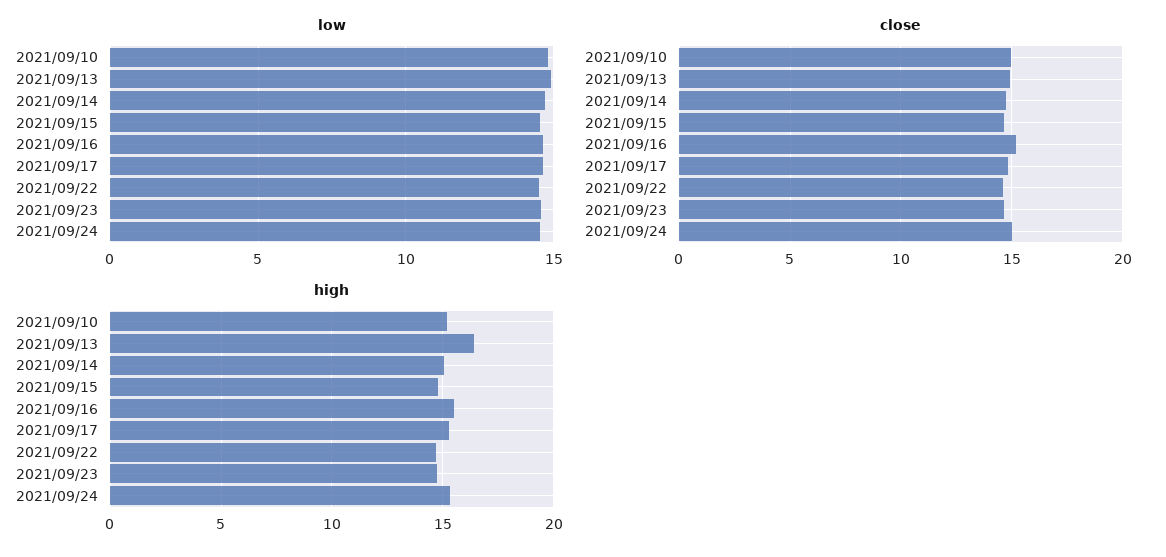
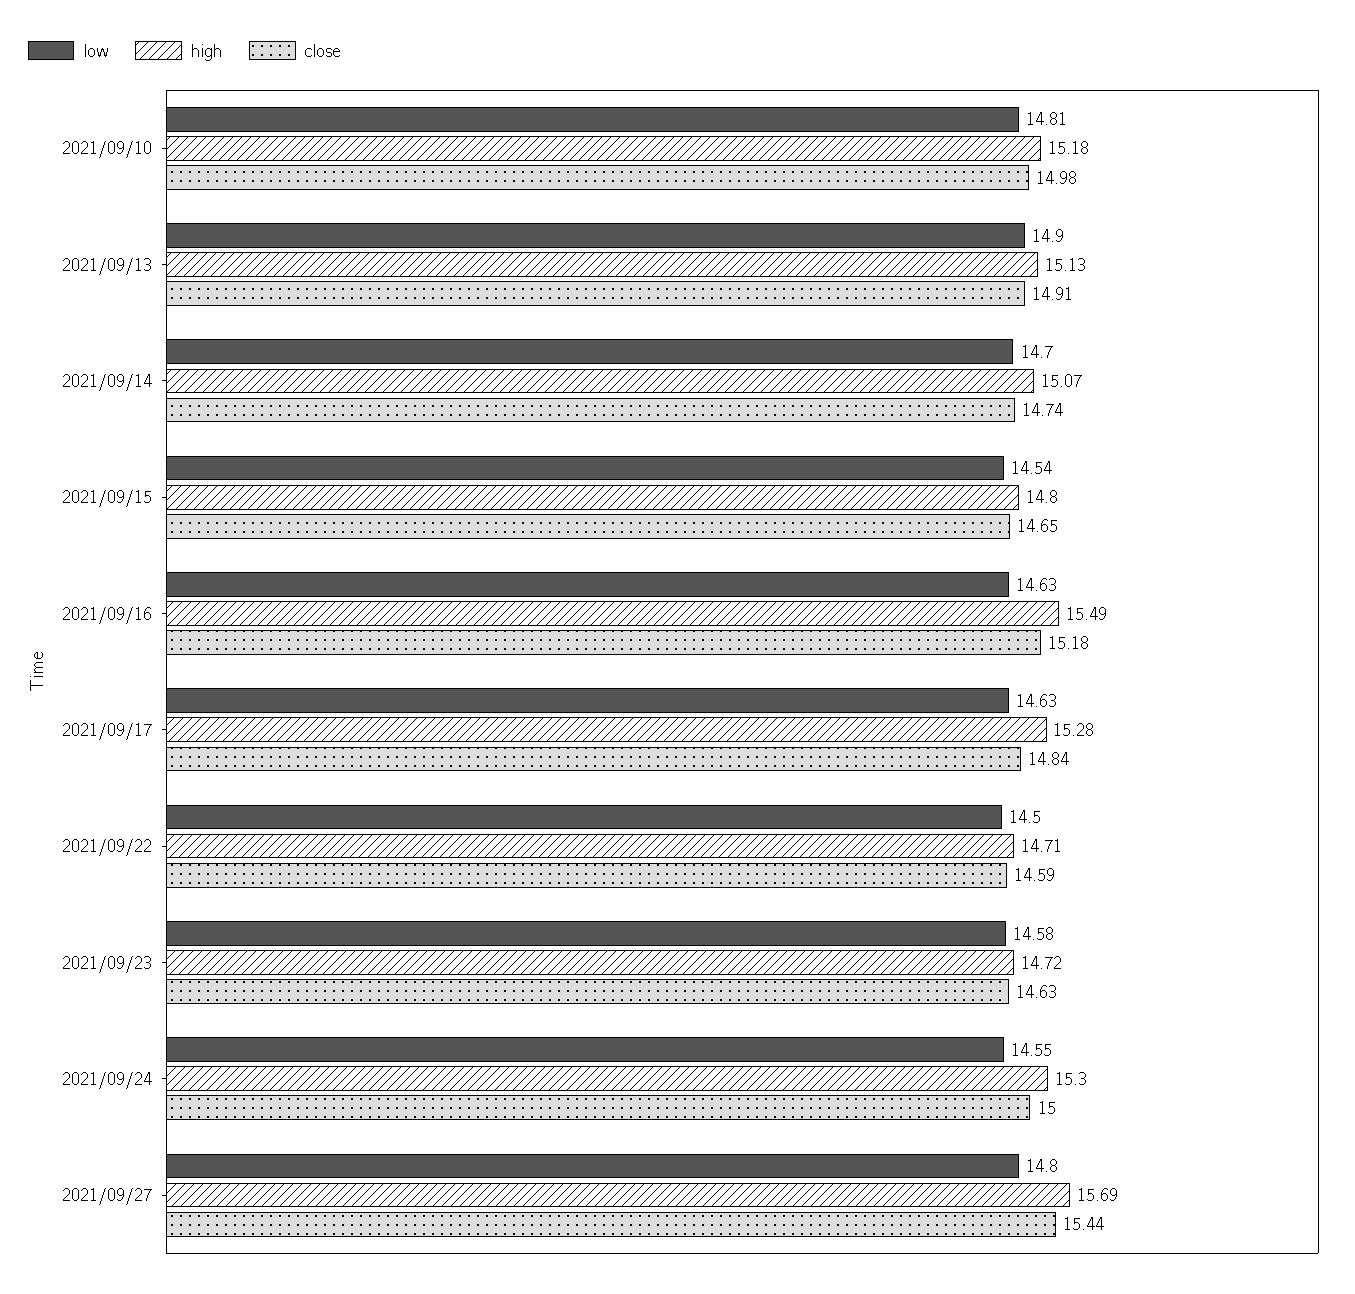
high, 2021/09/13: 16.5 -> 15.13
low, 2021/09/27: none -> 14.8
high, 2021/09/27: none -> 15.69
close, 2021/09/27: none -> 15.44

